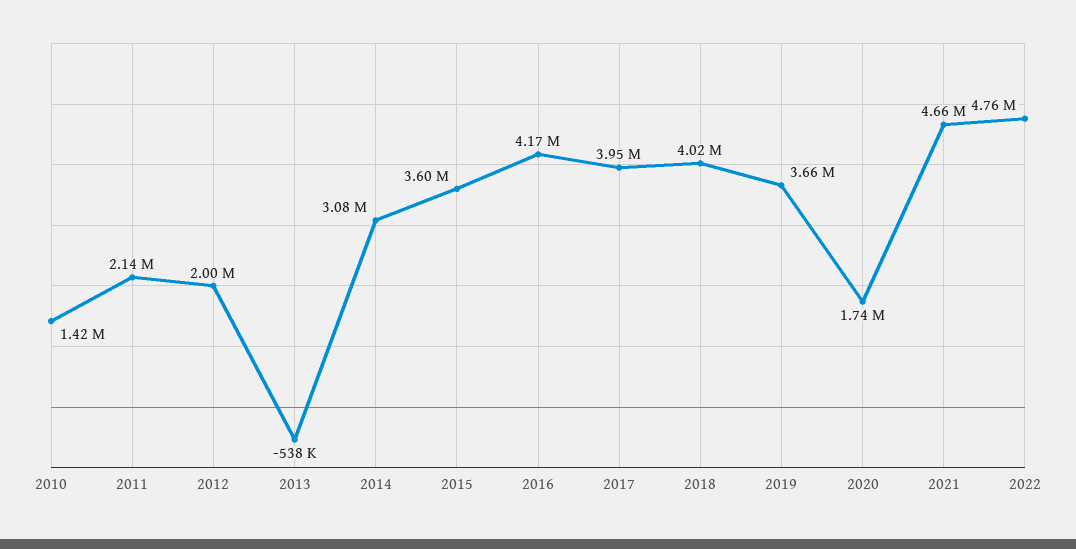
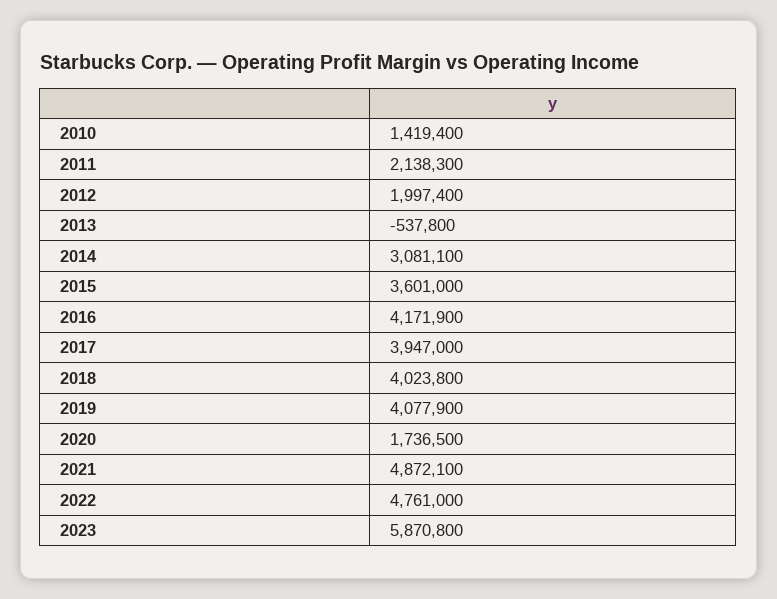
2019: 3660000 -> 4077900
2021: 4660000 -> 4872100
2023: none -> 5870800

